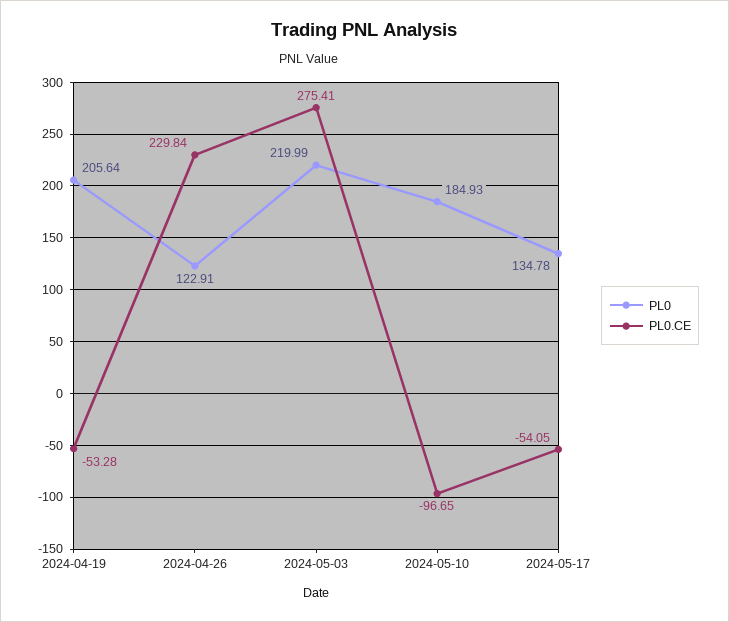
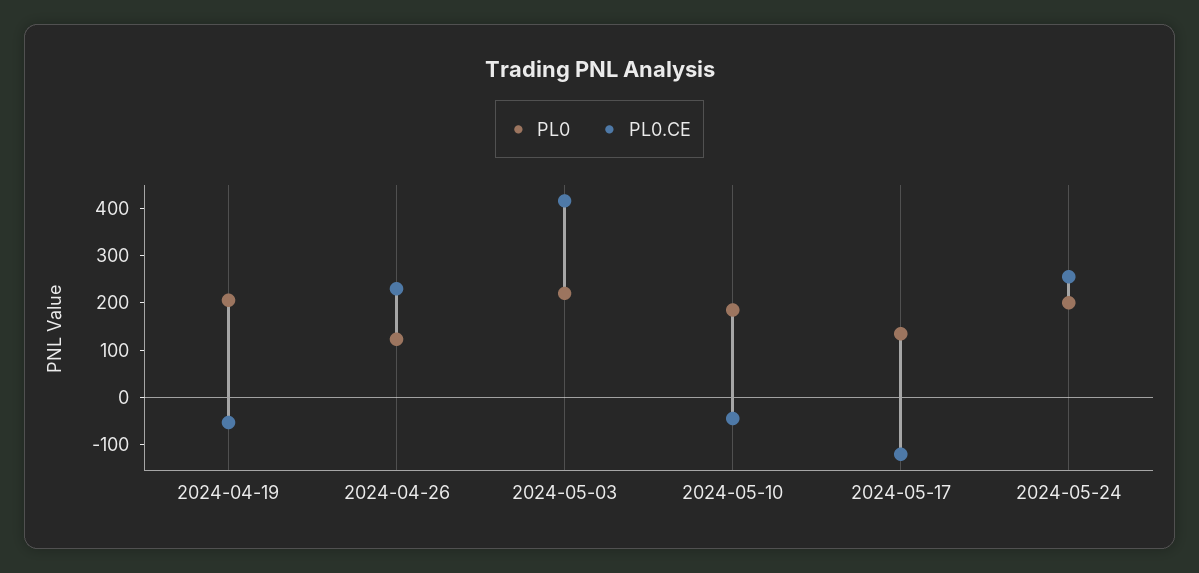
PL0.CE, 2024-05-03: 275.41 -> 420
PL0.CE, 2024-05-10: -96.65 -> -40
PL0.CE, 2024-05-17: -54.05 -> -120
PL0, 2024-05-24: none -> 200
PL0.CE, 2024-05-24: none -> 260

